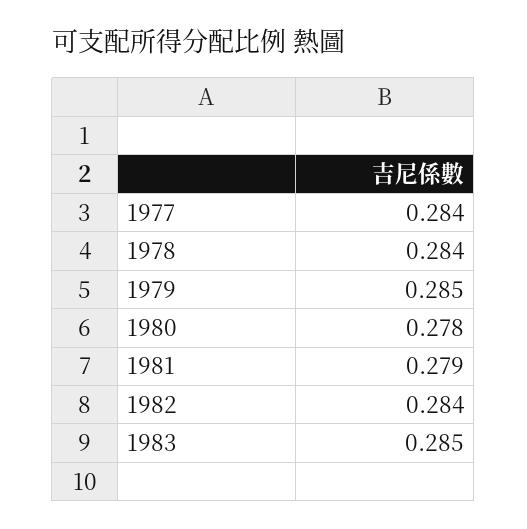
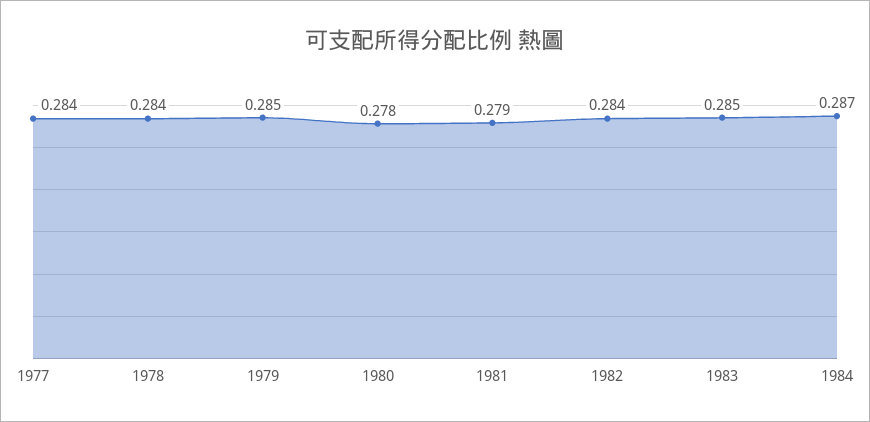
1984: none -> 0.287

